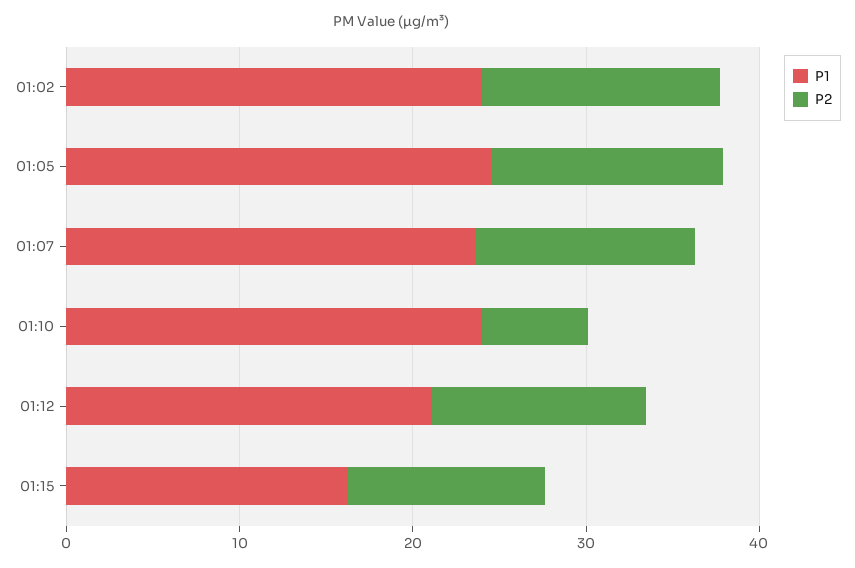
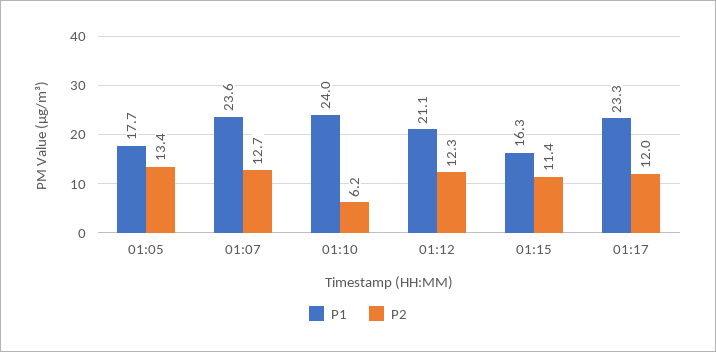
P1, 01:02: 24 -> none
P2, 01:02: 14 -> none
P1, 01:05: 24 -> 17.7
P1, 01:17: none -> 23.3
P2, 01:17: none -> 12

